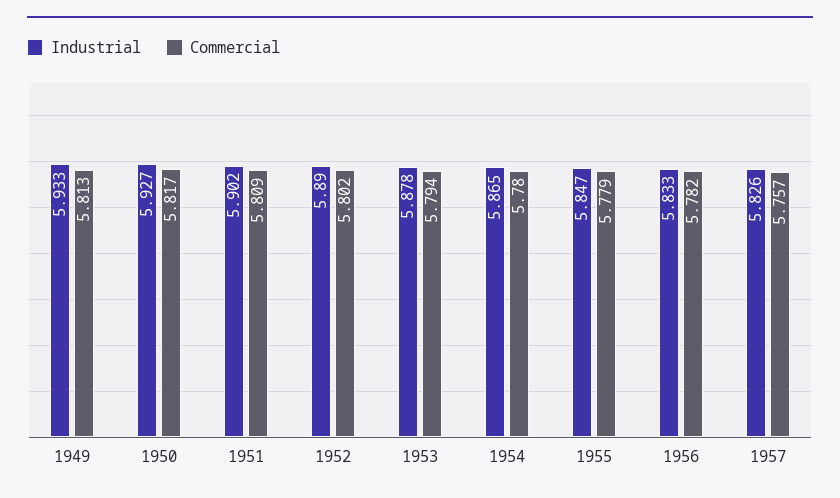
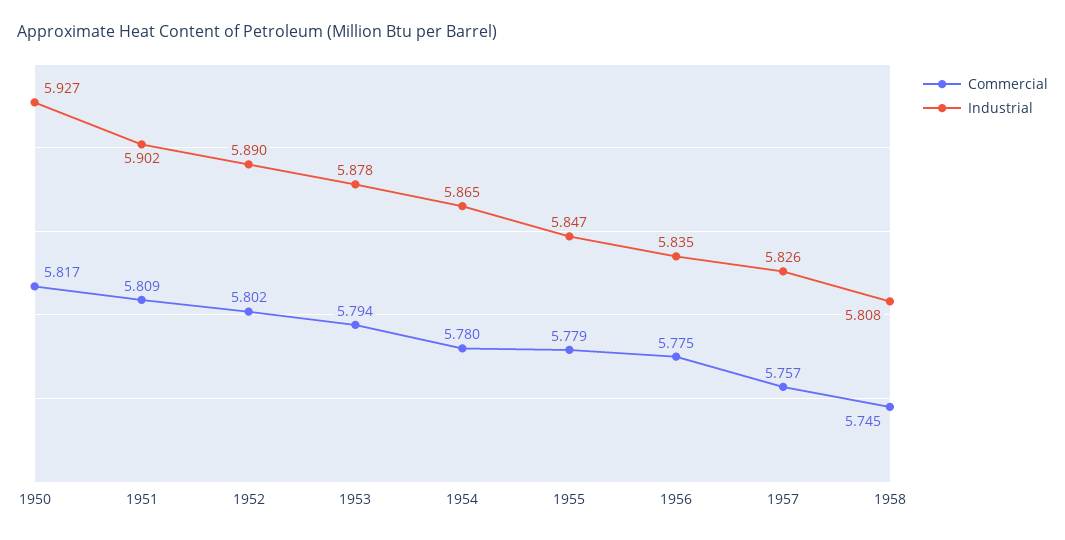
Industrial, 1949: 5.933 -> none
Commercial, 1949: 5.813 -> none
Industrial, 1956: 5.833 -> 5.835
Commercial, 1956: 5.782 -> 5.775
Commercial, 1958: none -> 5.745
Industrial, 1958: none -> 5.808

